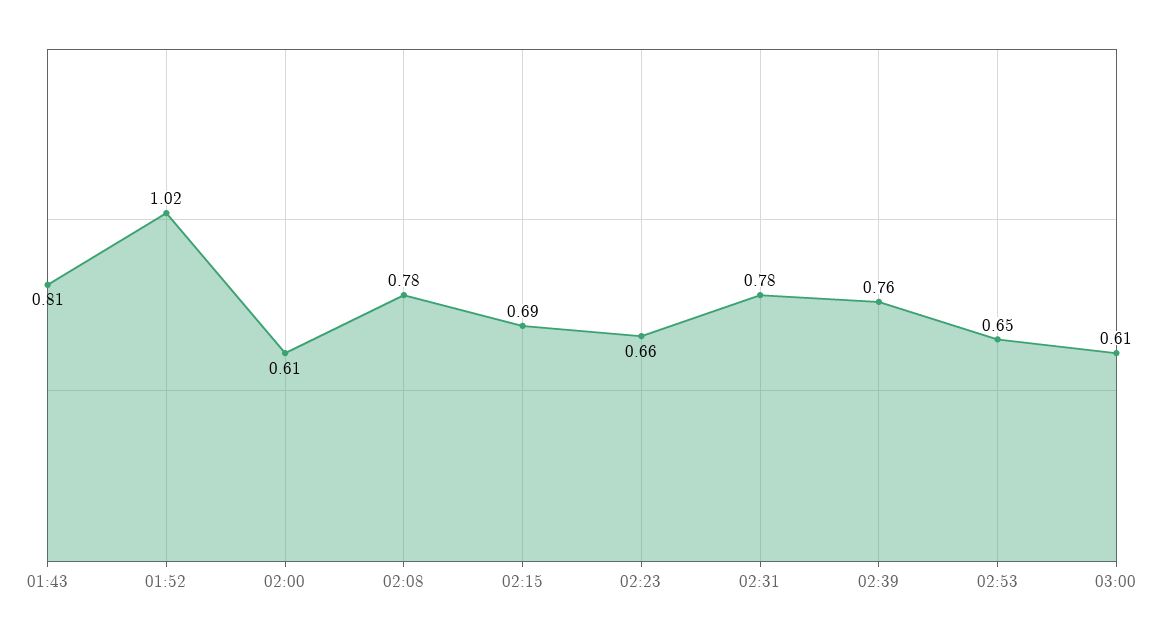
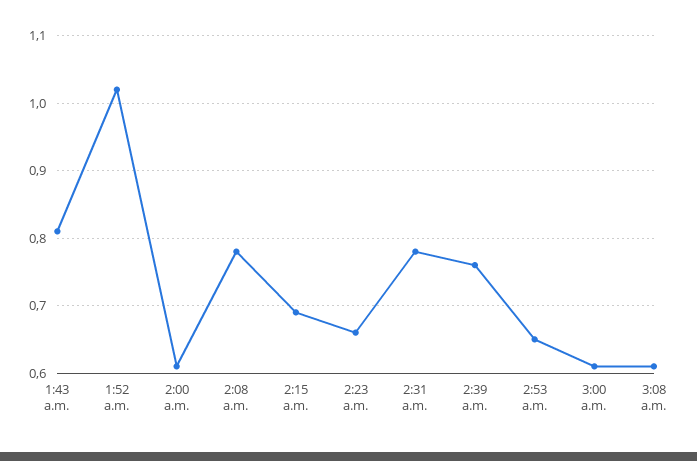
3:08 a.m.: none -> 0.61

